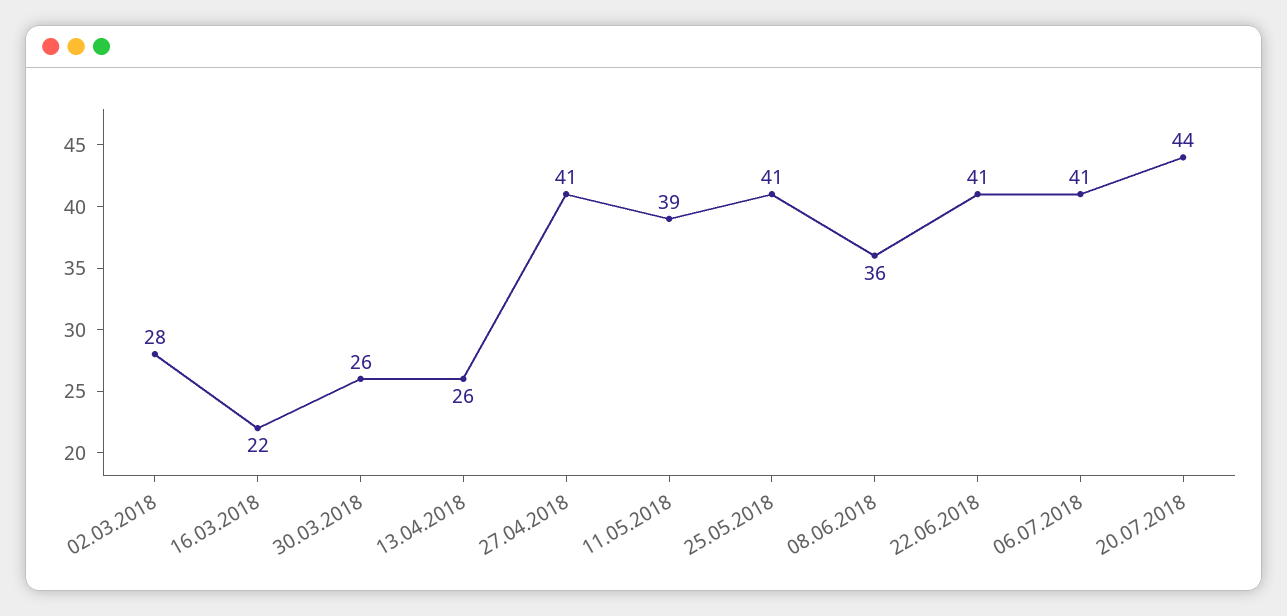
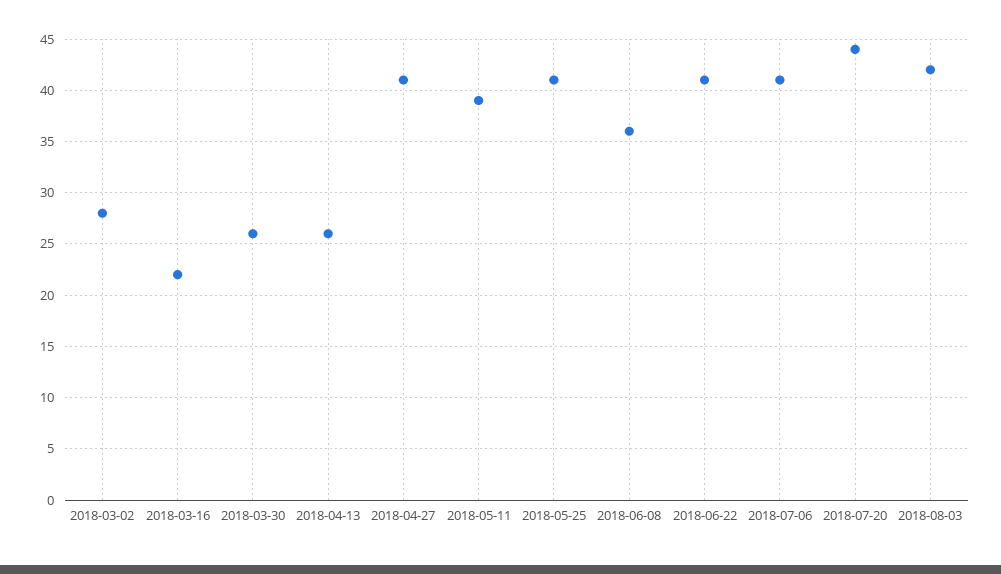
2018-08-03: none -> 42

